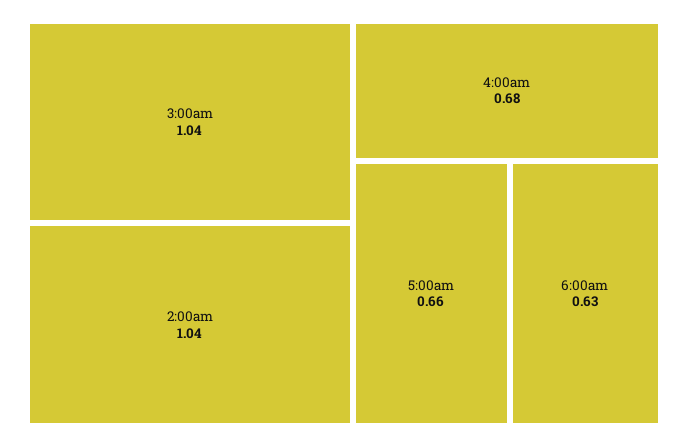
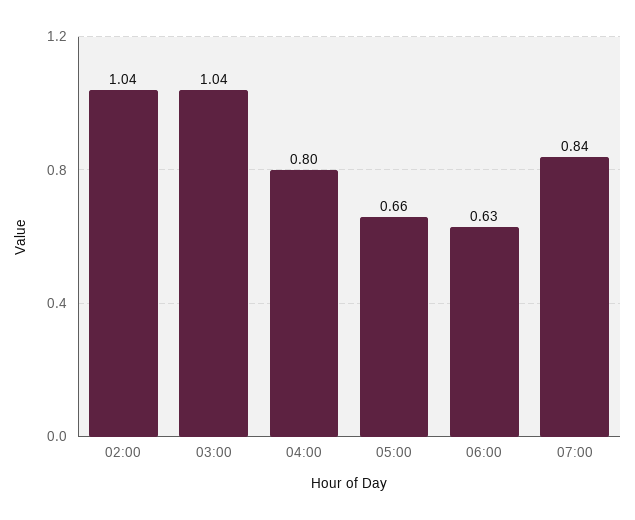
4:00am: 0.68 -> 0.8
07:00: none -> 0.84

